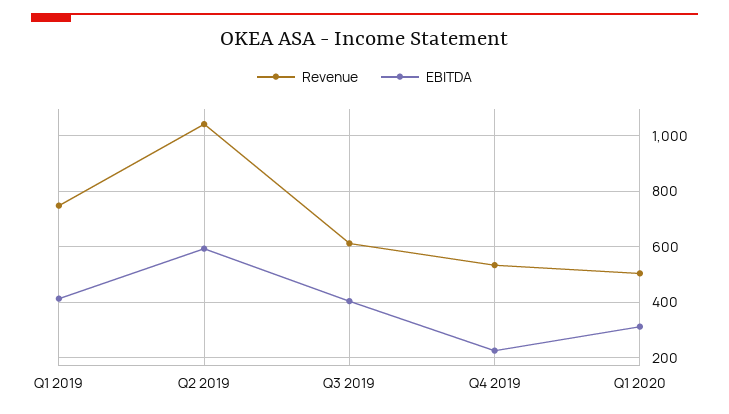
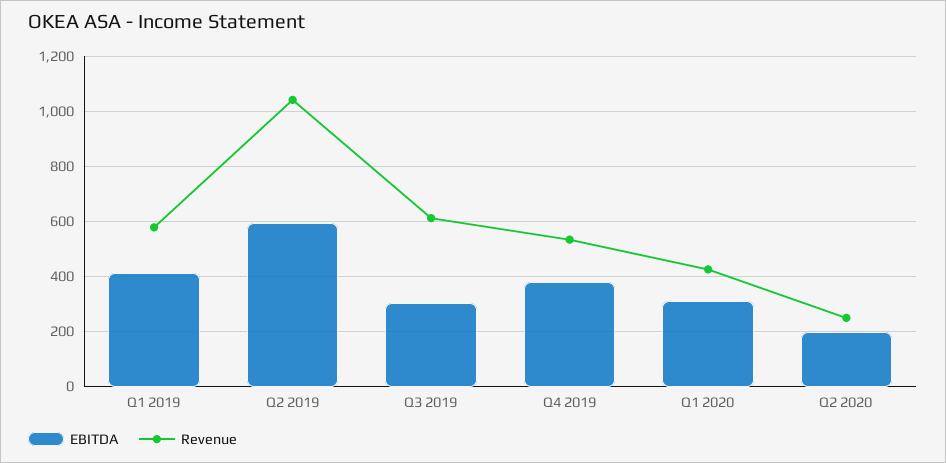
Revenue, Q1 2019: 750 -> 575
EBITDA, Q3 2019: 400 -> 300
EBITDA, Q4 2019: 225 -> 375
Revenue, Q1 2020: 500 -> 425
EBITDA, Q2 2020: none -> 200
Revenue, Q2 2020: none -> 250

